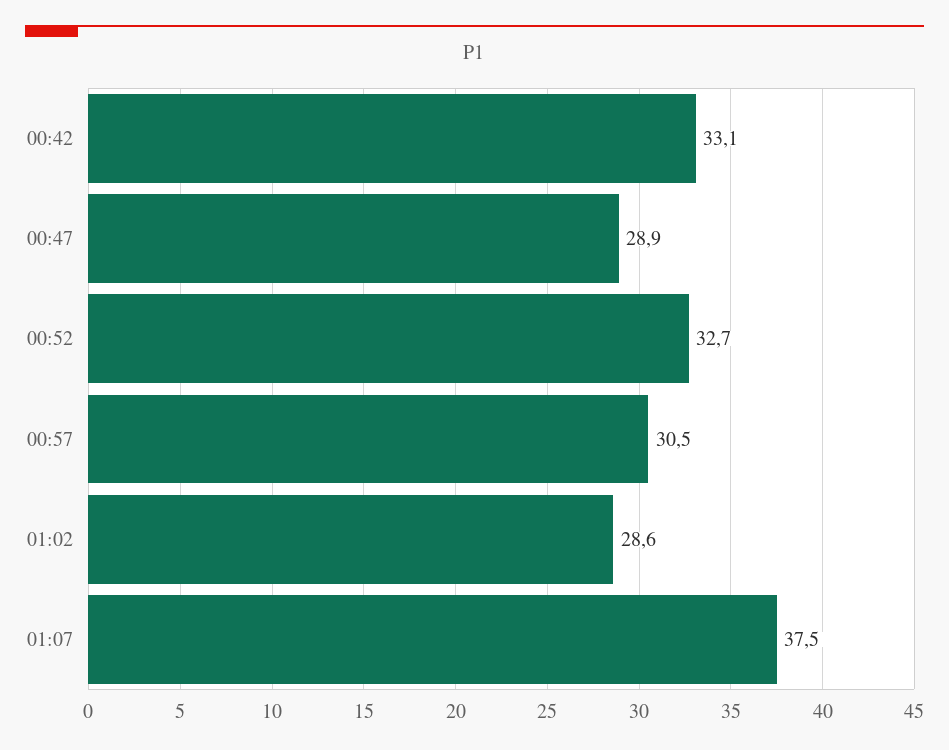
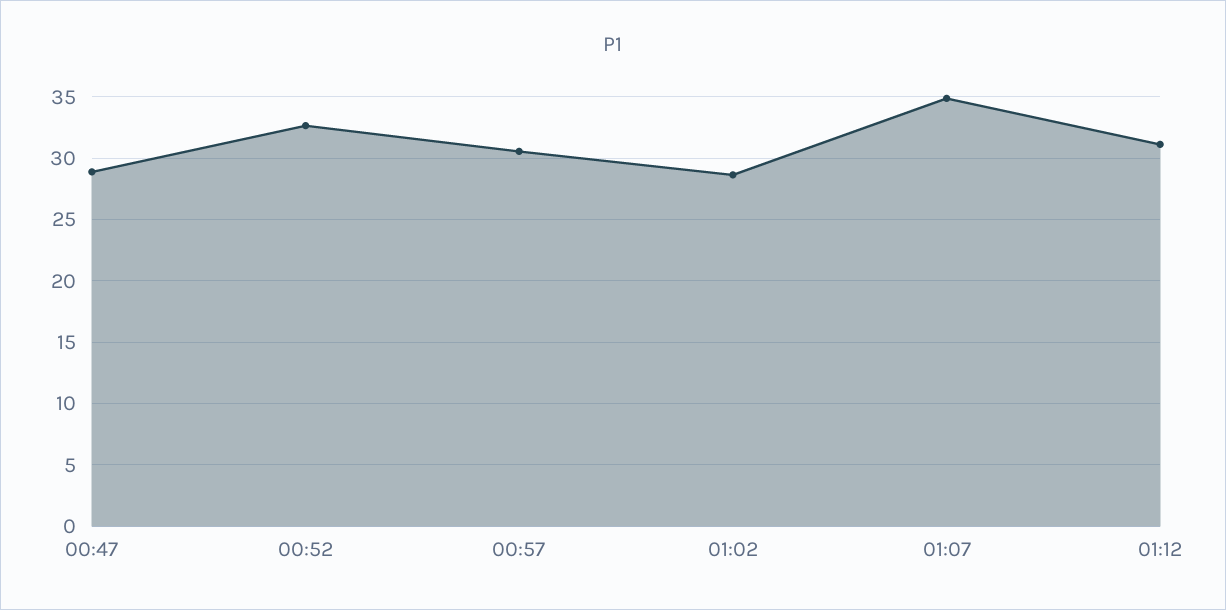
00:42: 33.1 -> none
01:07: 37.5 -> 35
01:12: none -> 31

